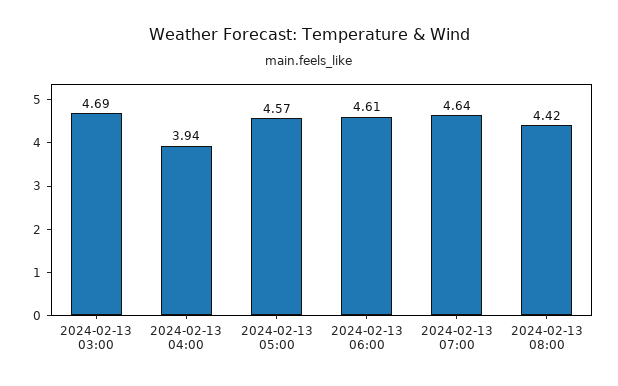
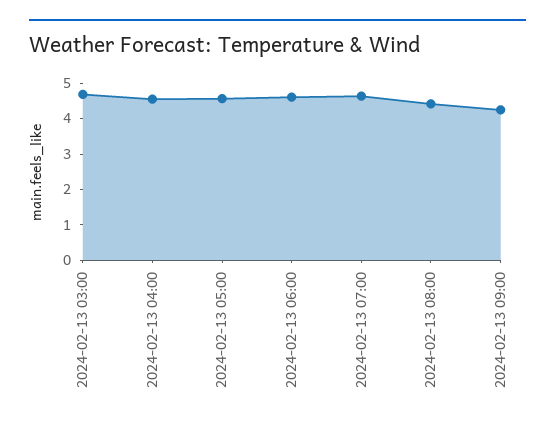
2024-02-13 04:00: 3.94 -> 4.5
2024-02-13 09:00: none -> 4.25

